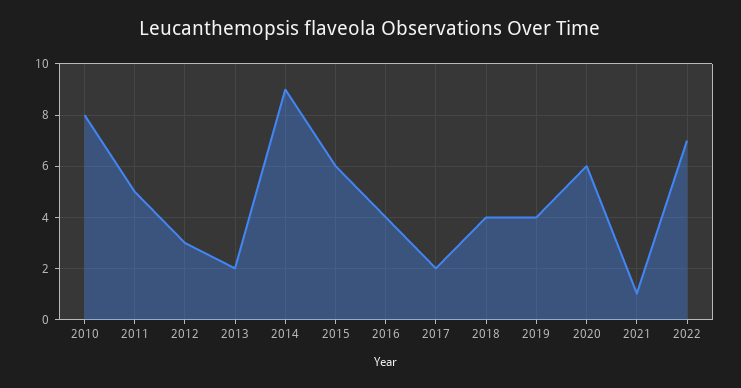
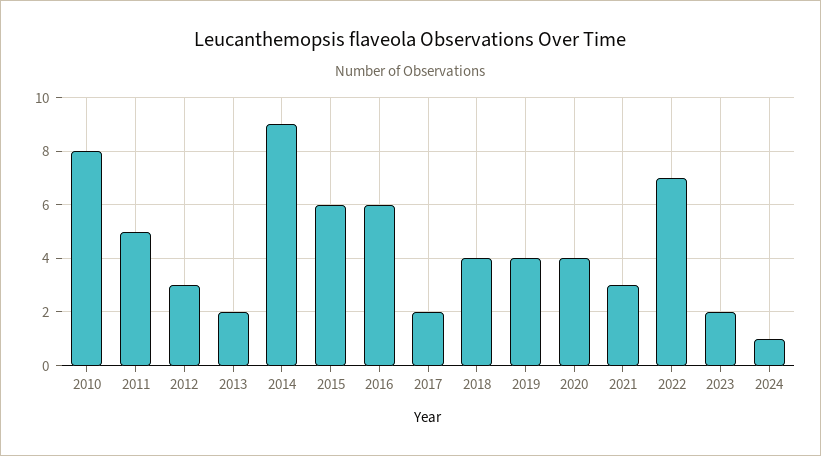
2016: 4 -> 6
2020: 6 -> 4
2021: 1 -> 3
2023: none -> 2
2024: none -> 1

